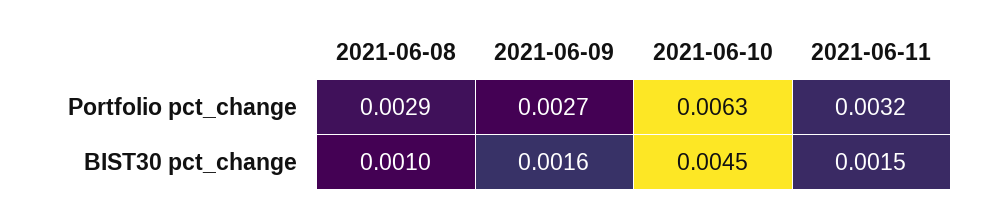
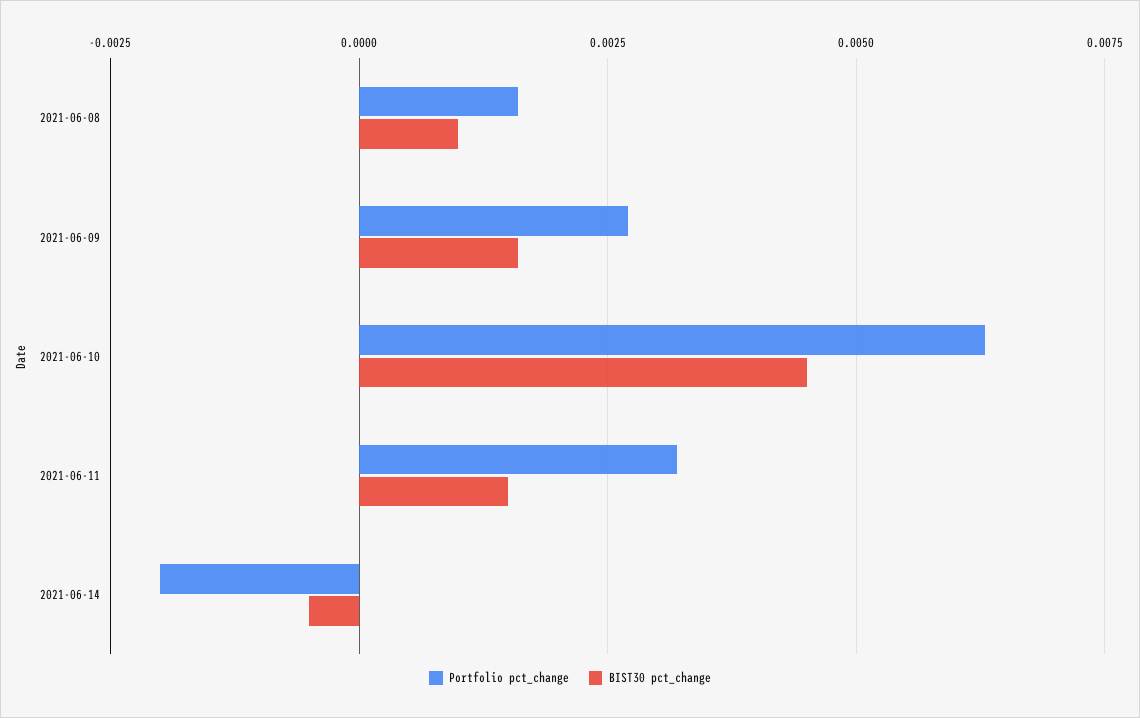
Portfolio pct_change, 2021-06-08: 0.0029 -> 0.0015
Portfolio pct_change, 2021-06-14: none -> -0.002
BIST30 pct_change, 2021-06-14: none -> -0.0005

